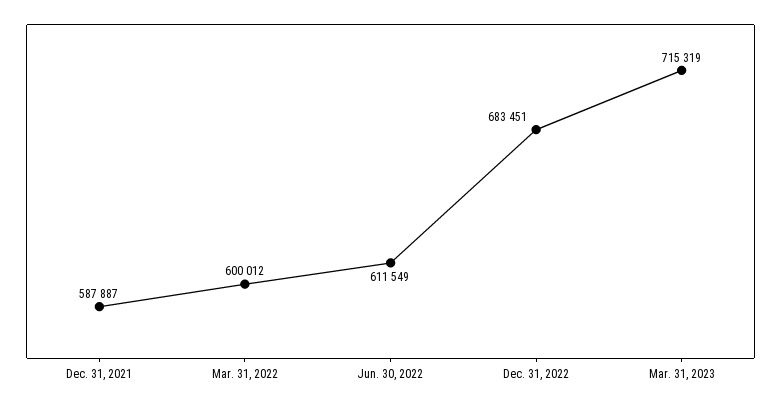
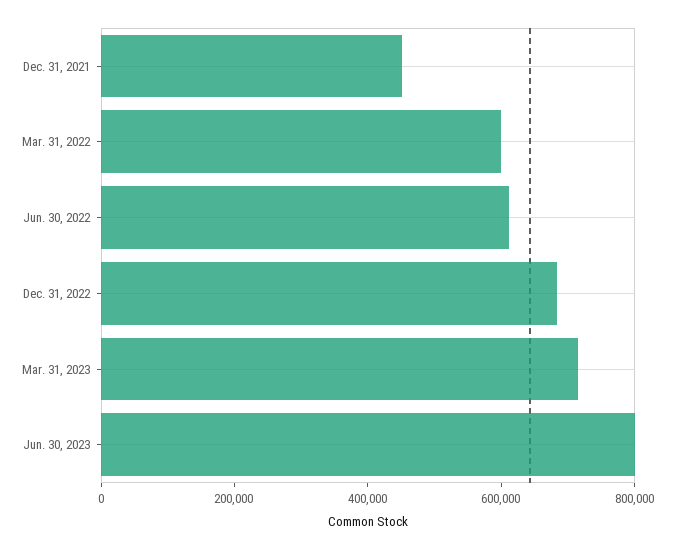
Dec. 31, 2021: 587887 -> 450000
Jun. 30, 2023: none -> 800000

